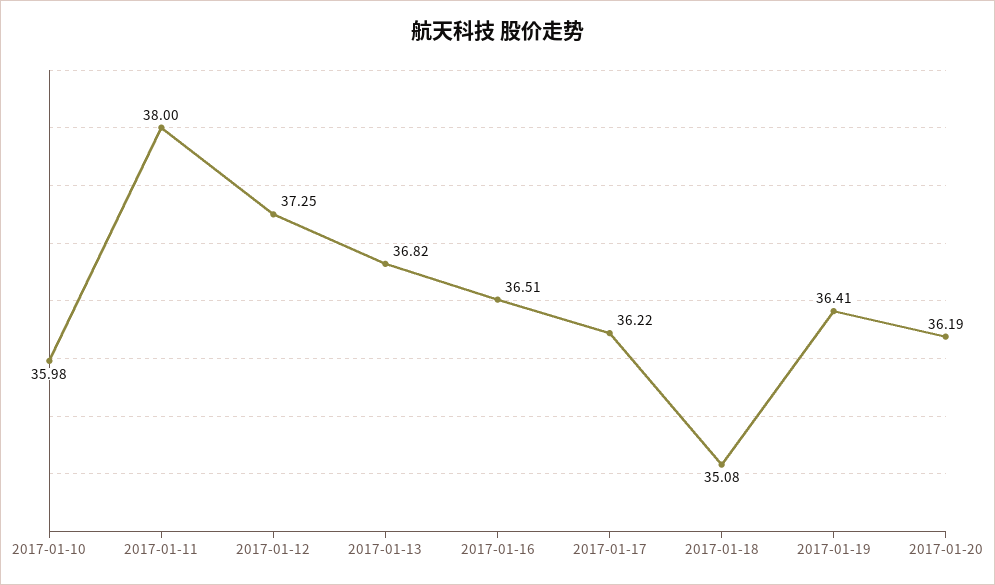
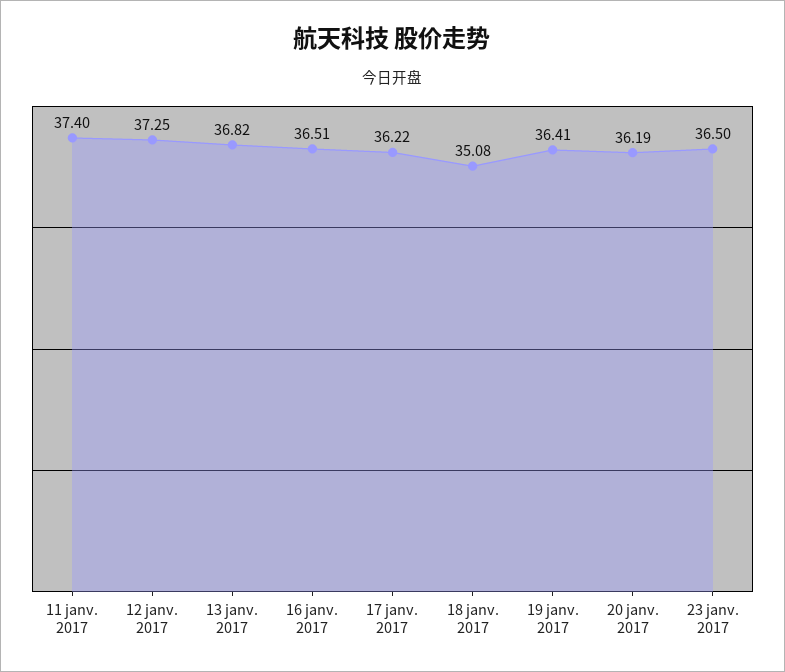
2017-01-10: 35.98 -> none
2017-01-11: 38 -> 37.4
23 janv. 2017: none -> 36.5

